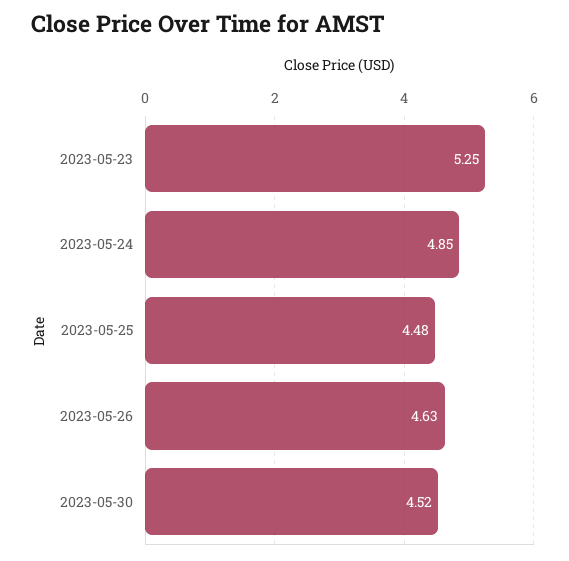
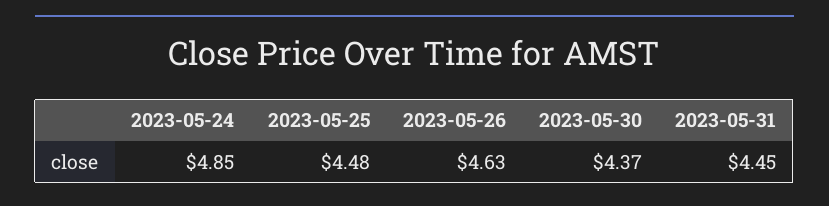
2023-05-23: 5.25 -> none
2023-05-30: 4.52 -> 4.37
2023-05-31: none -> 4.45

